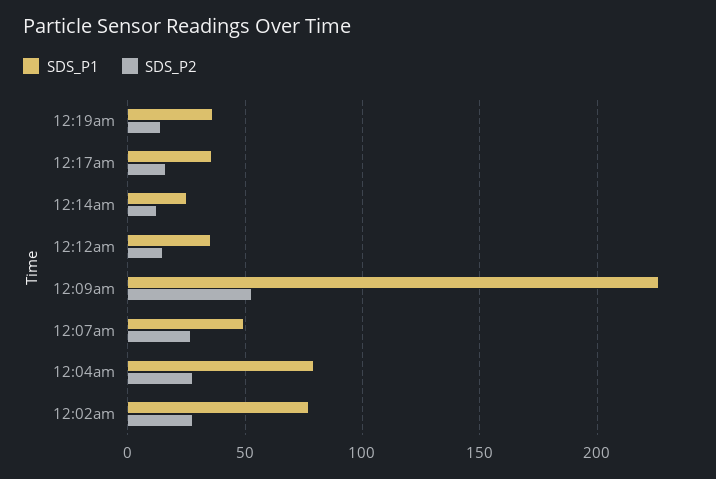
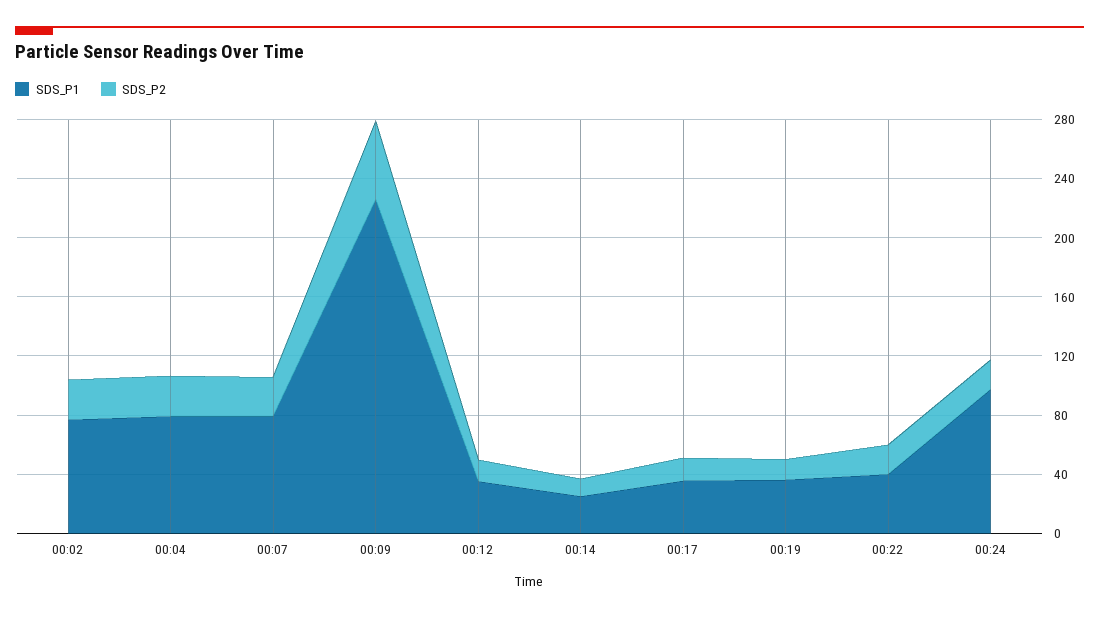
SDS_P1, 12:07am: 50 -> 80
SDS_P1, 00:22: none -> 40
SDS_P2, 00:22: none -> 20
SDS_P1, 00:24: none -> 100
SDS_P2, 00:24: none -> 20

